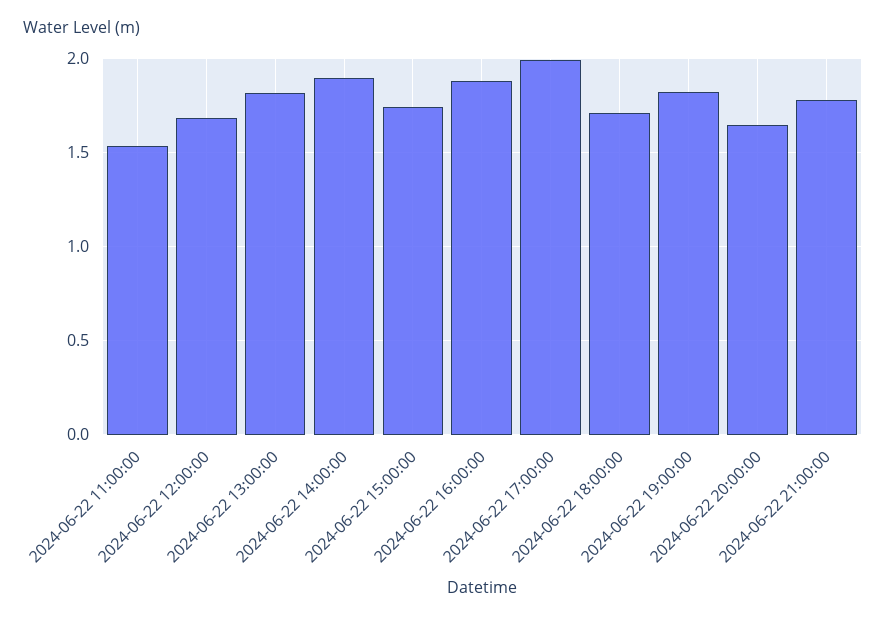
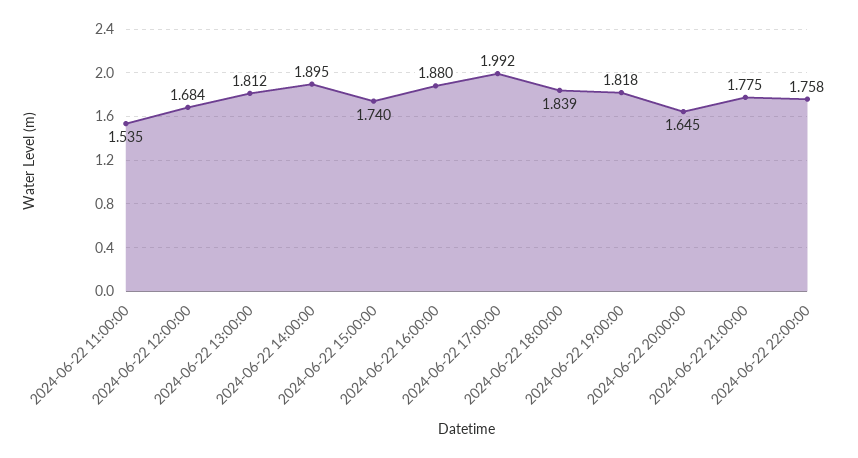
2024-06-22 18:00:00: 1.7 -> 1.839
2024-06-22 22:00:00: none -> 1.758

